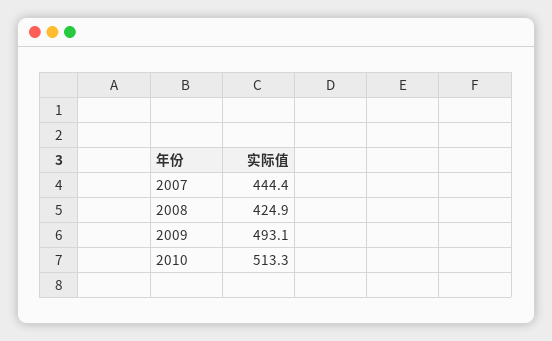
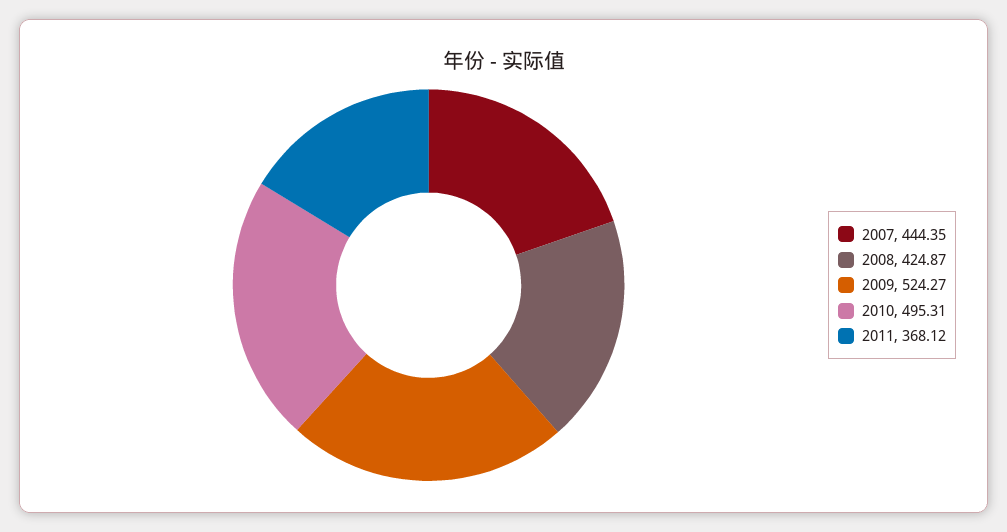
2009: 493.1 -> 524.27
2010: 513.3 -> 495.31
2011: none -> 368.12

